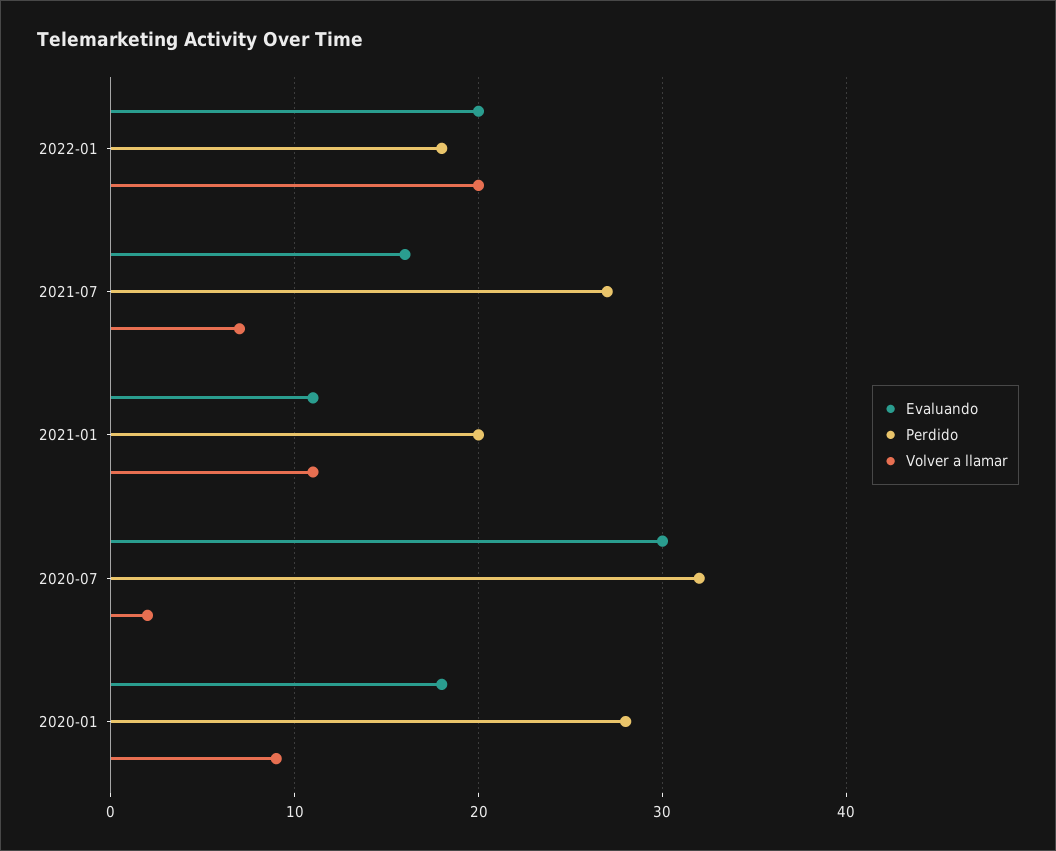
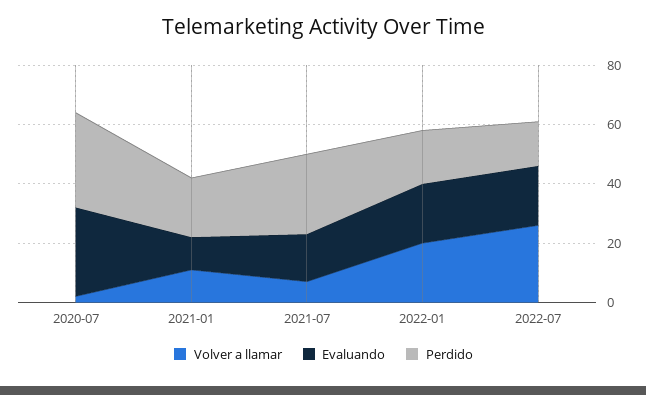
Evaluando, 2020-01: 18 -> none
Perdido, 2020-01: 28 -> none
Volver a llamar, 2020-01: 9 -> none
Volver a llamar, 2022-07: none -> 25
Evaluando, 2022-07: none -> 20
Perdido, 2022-07: none -> 15

